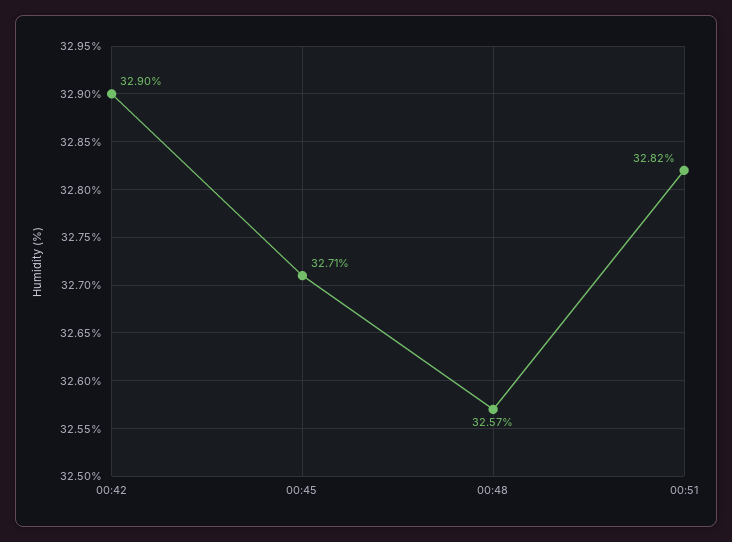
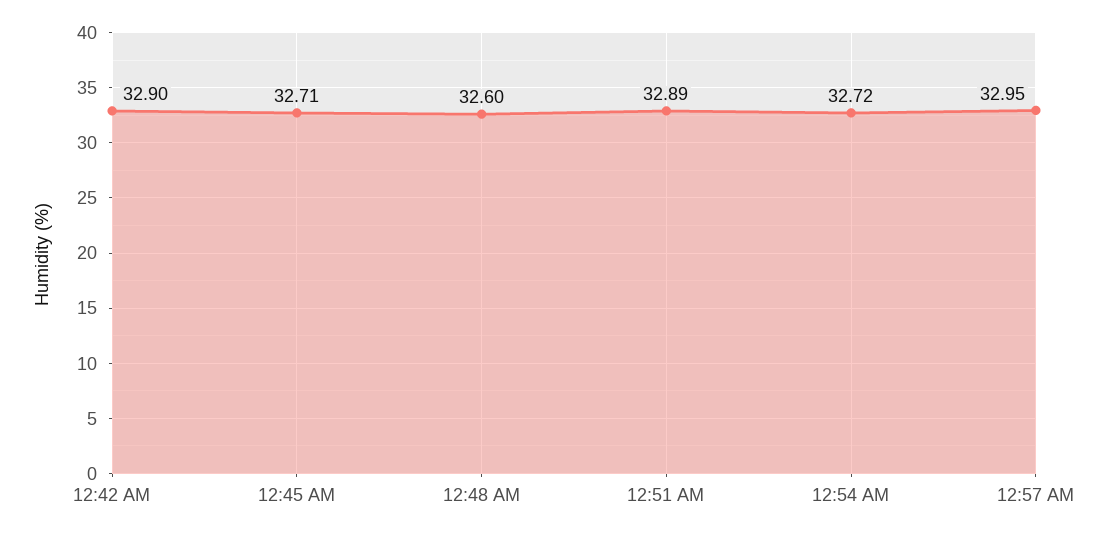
00:48: 32.57 -> 32.6
00:51: 32.82 -> 32.89
12:54 AM: none -> 32.72
12:57 AM: none -> 32.95

